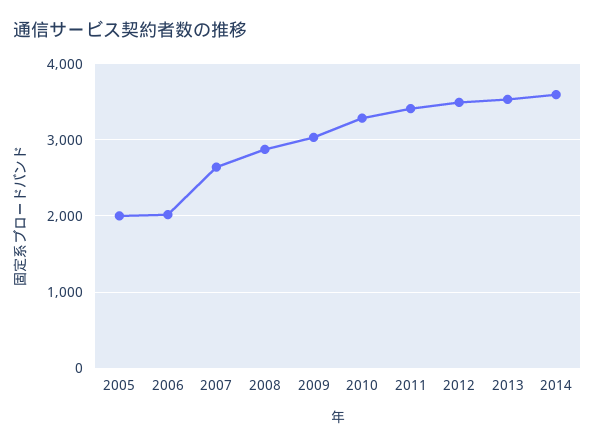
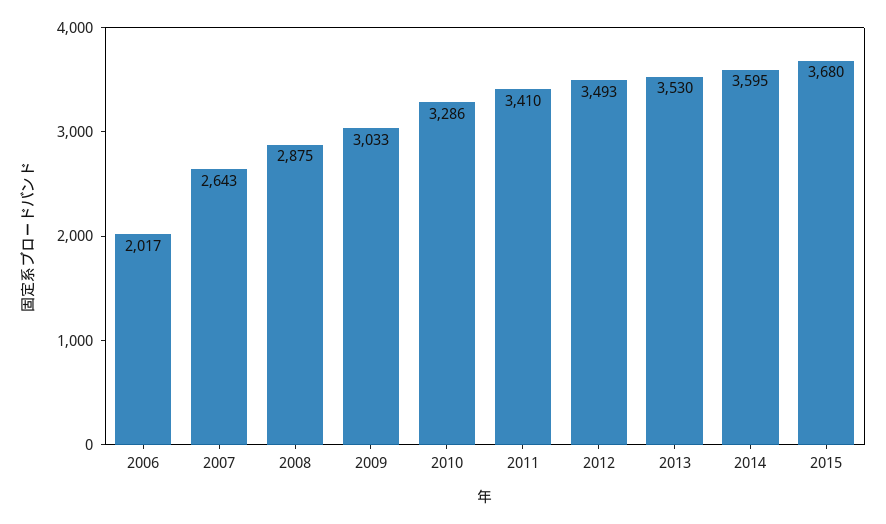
2005: 2000 -> none
2015: none -> 3680

